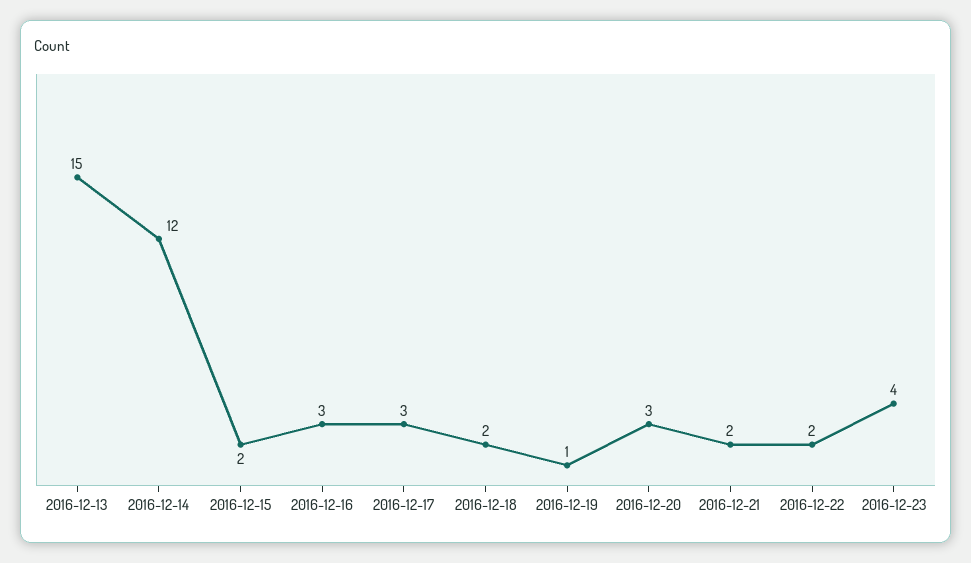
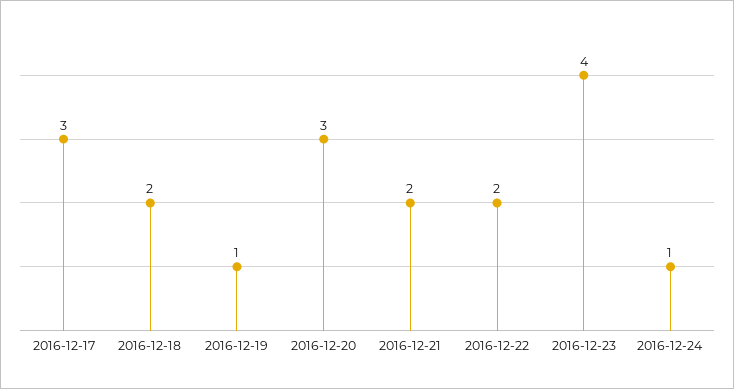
2016-12-13: 15 -> none
2016-12-14: 12 -> none
2016-12-15: 2 -> none
2016-12-16: 3 -> none
2016-12-24: none -> 1

